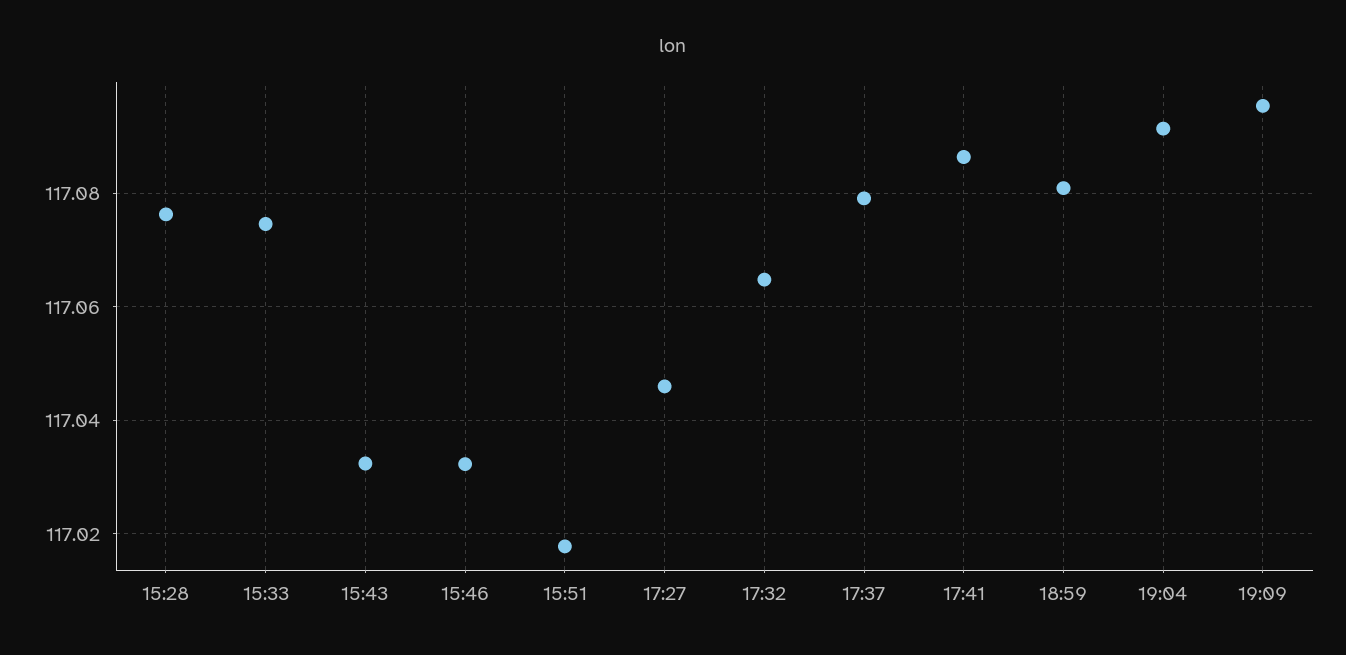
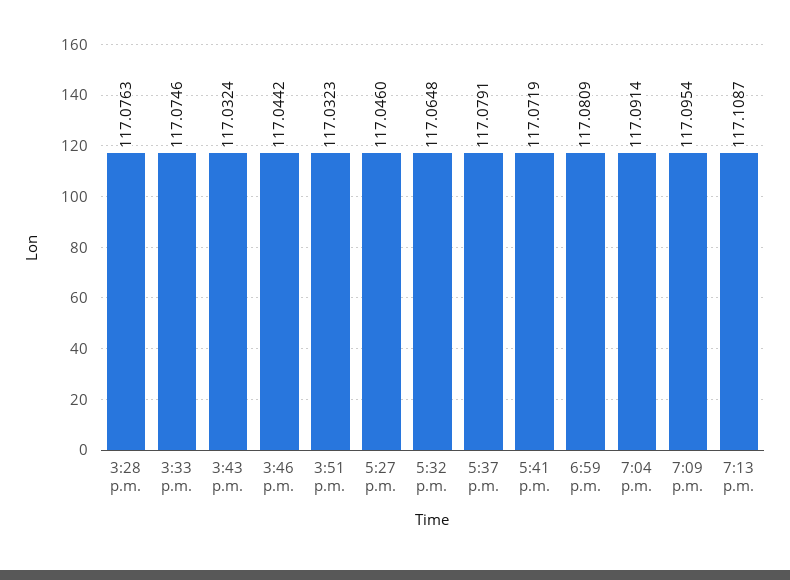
15:46: 117.032 -> 117.0442
15:51: 117.018 -> 117.0323
17:41: 117.086 -> 117.0719
7:13 p.m.: none -> 117.1087

